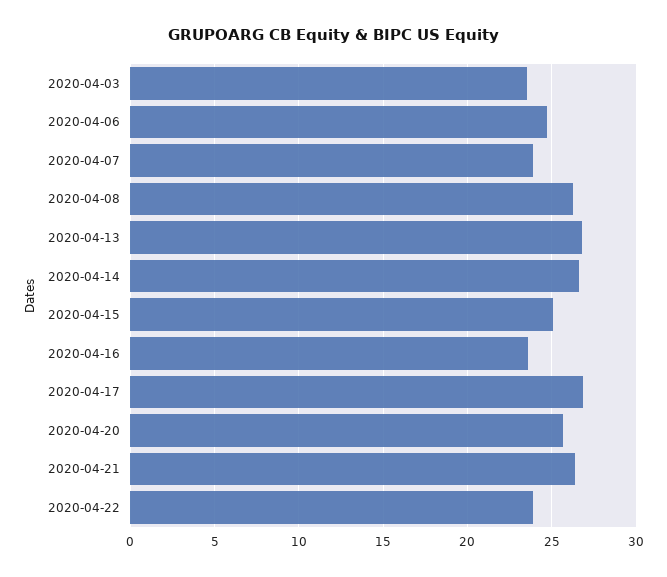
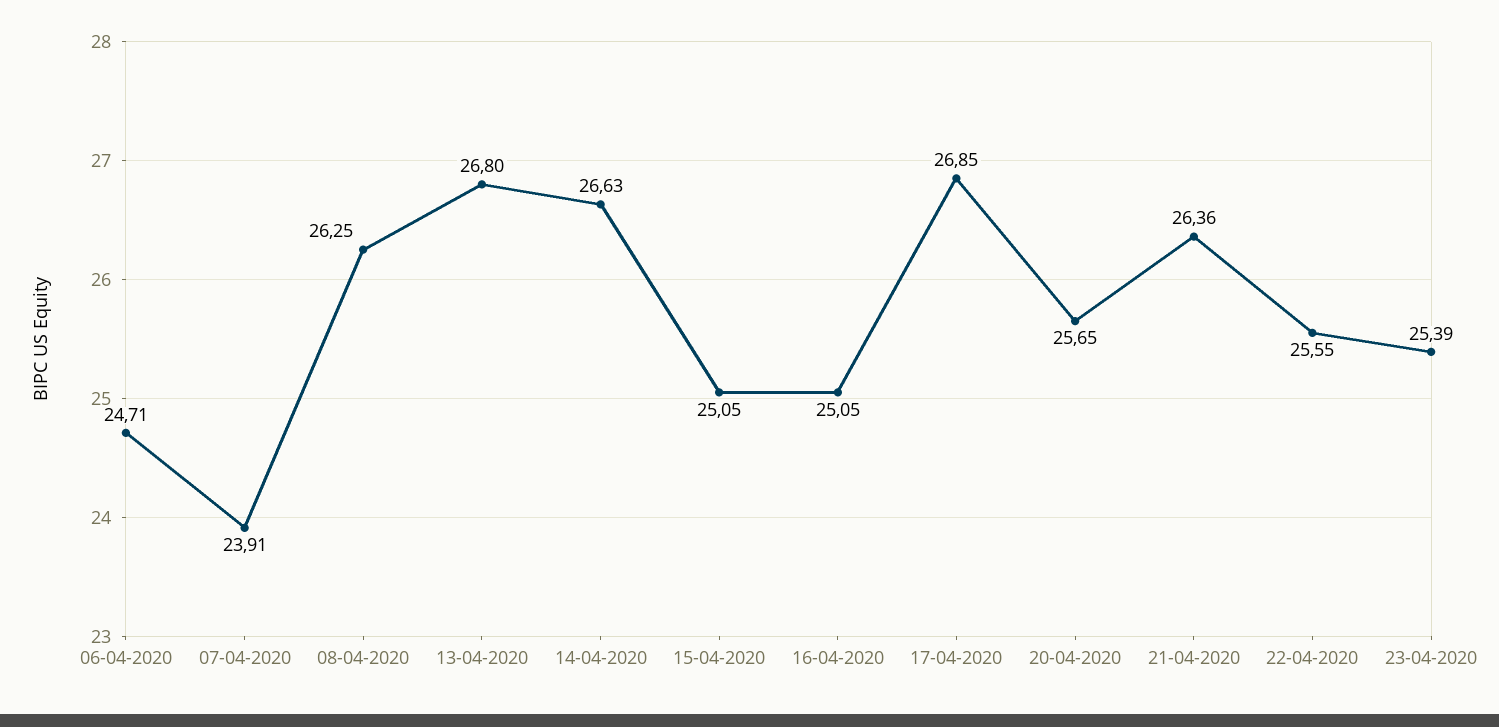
2020-04-03: 23.5 -> none
2020-04-16: 23.5 -> 25.05
2020-04-22: 24 -> 25.55
23-04-2020: none -> 25.39

